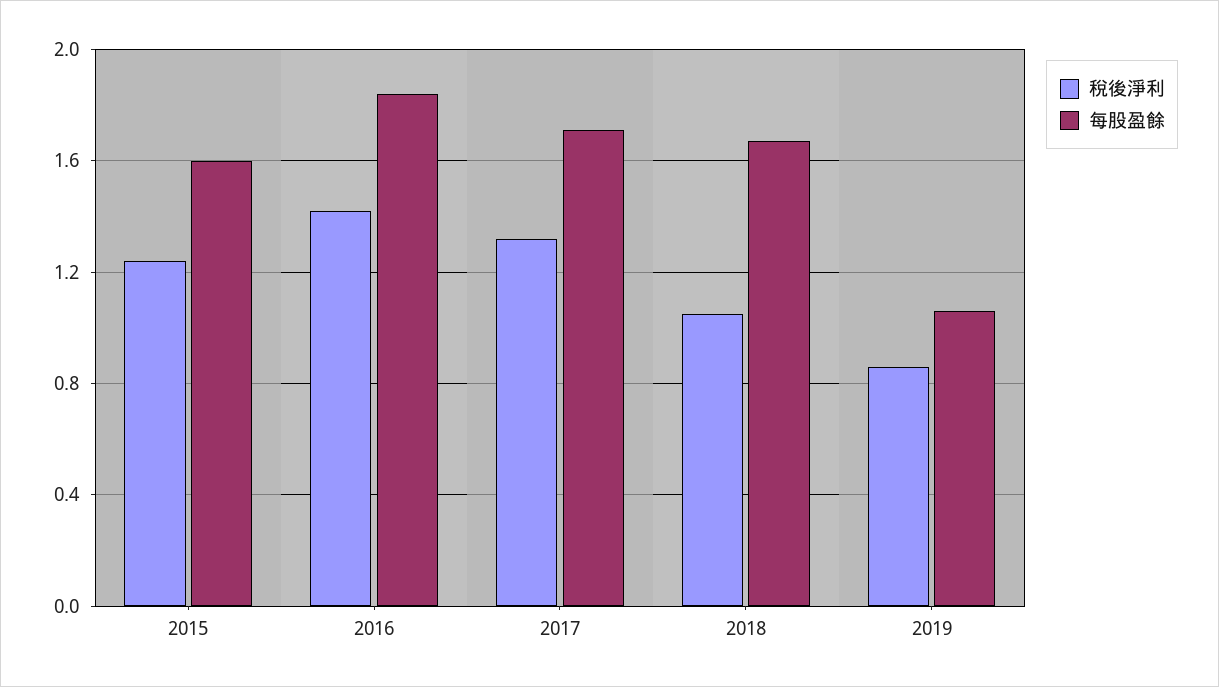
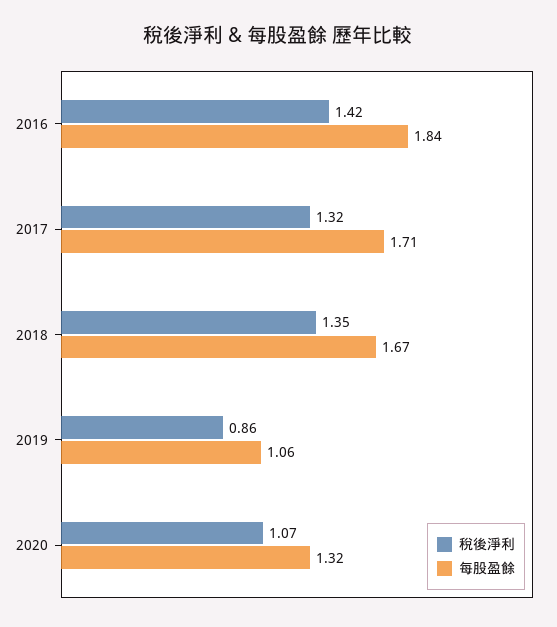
稅後淨利, 2015: 1.25 -> none
每股盈餘, 2015: 1.6 -> none
稅後淨利, 2018: 1.05 -> 1.35
稅後淨利, 2020: none -> 1.07
每股盈餘, 2020: none -> 1.32

